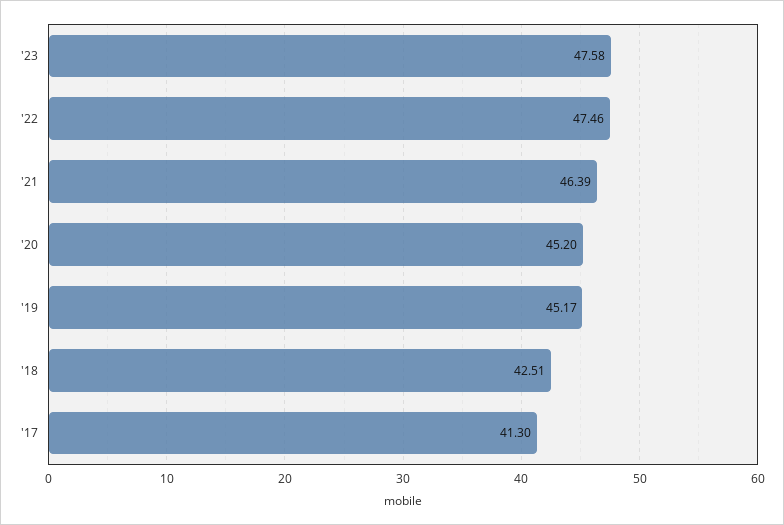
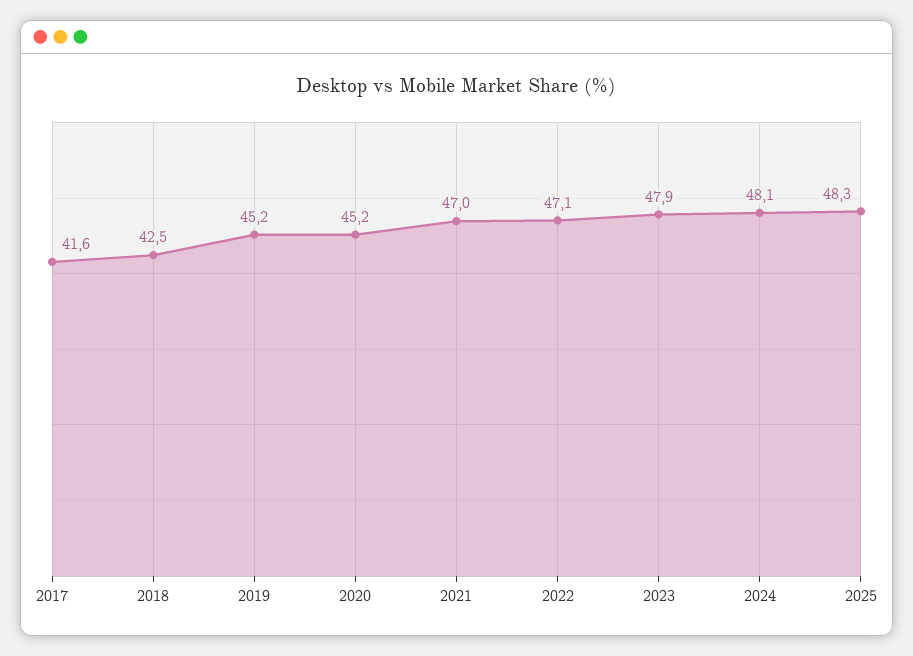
'23: 47.58 -> 47.9
'22: 47.46 -> 47.1
'21: 46.39 -> 47
'17: 41.3 -> 41.6
2024: none -> 48.1
2025: none -> 48.3

